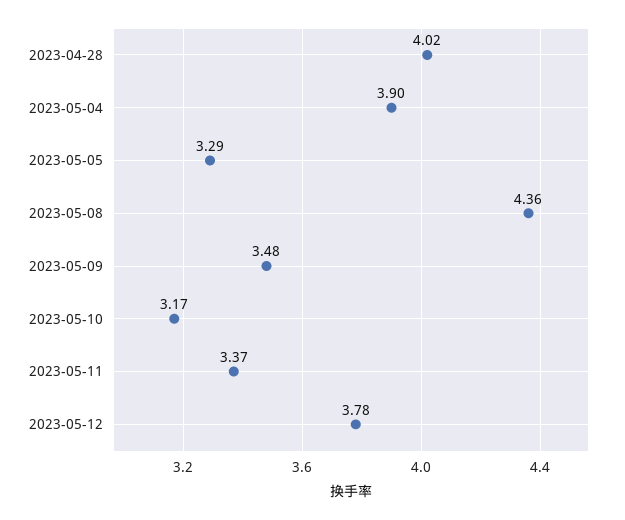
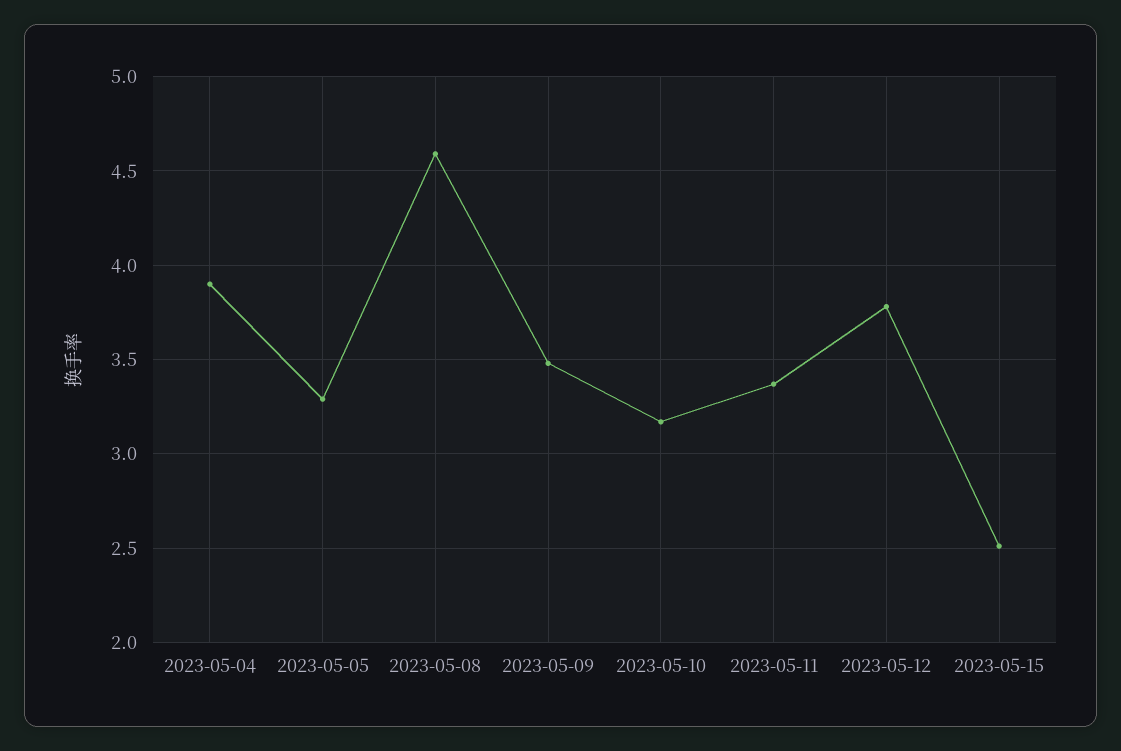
2023-04-28: 4.02 -> none
2023-05-08: 4.36 -> 4.6
2023-05-15: none -> 2.5

